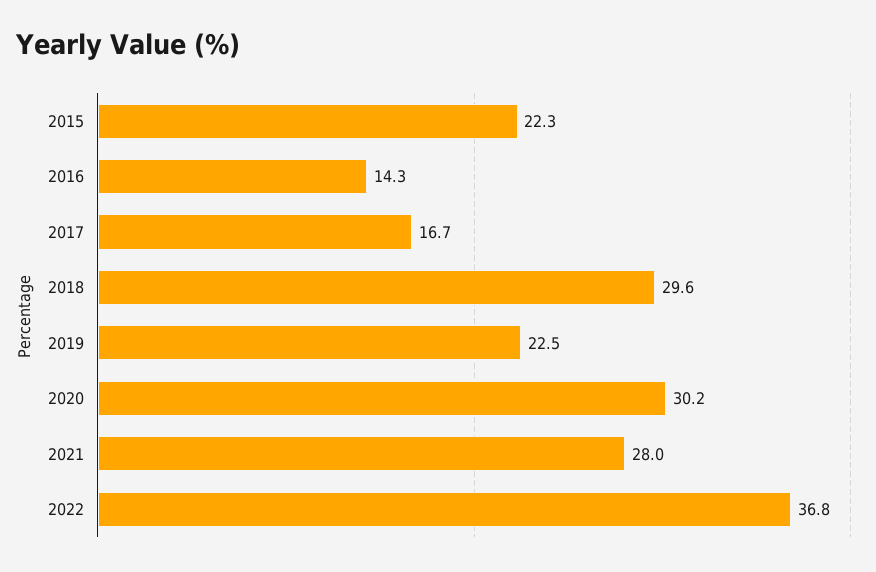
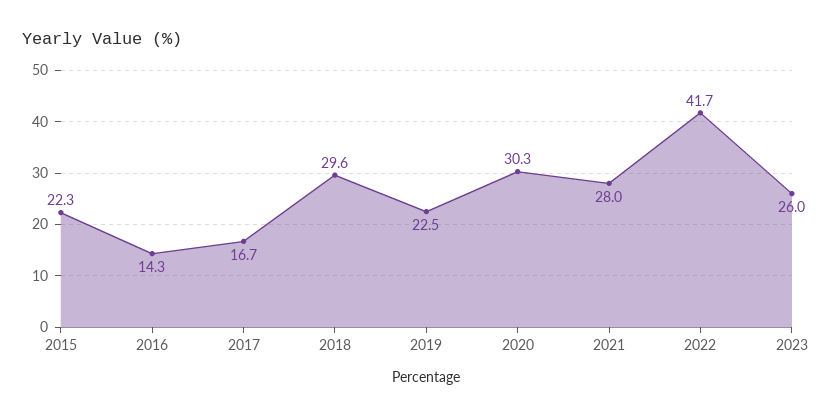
2020: 30.2 -> 30.3
2022: 36.8 -> 41.7
2023: none -> 26

